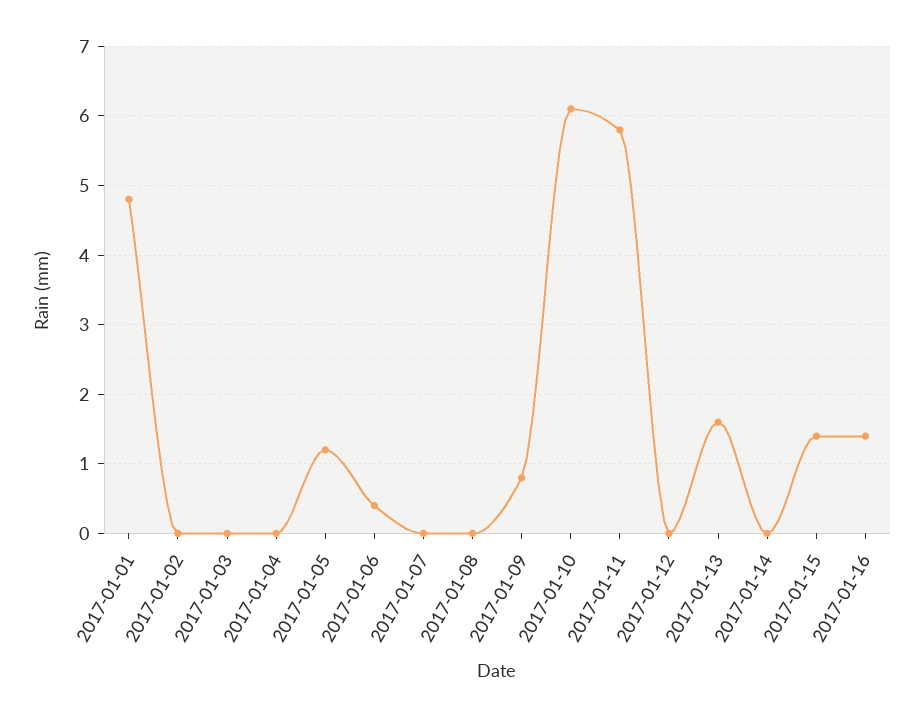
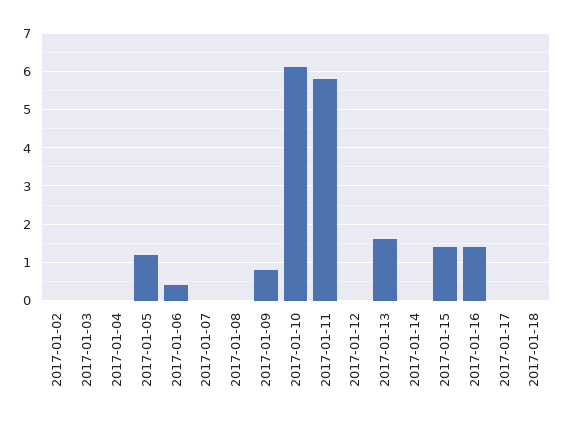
2017-01-01: 4.8 -> none
2017-01-17: none -> 0
2017-01-18: none -> 0

